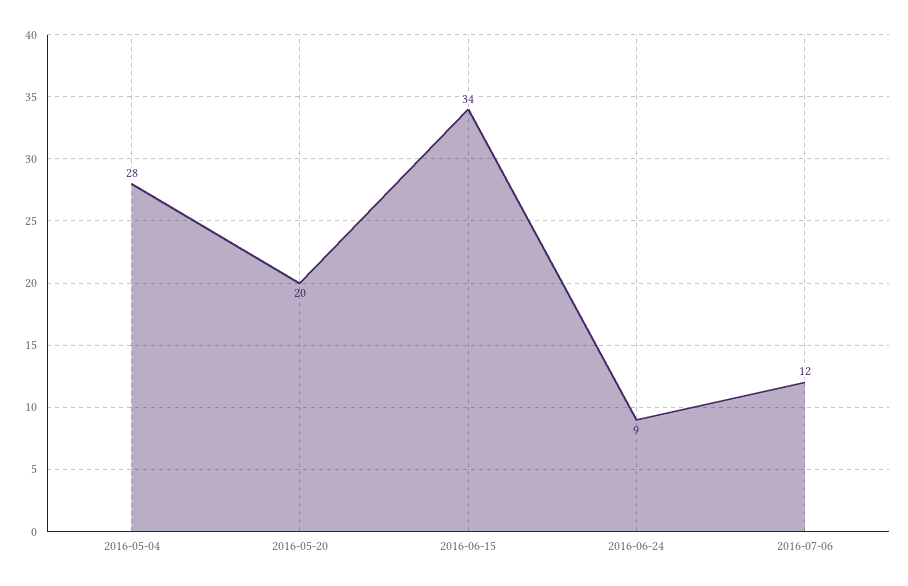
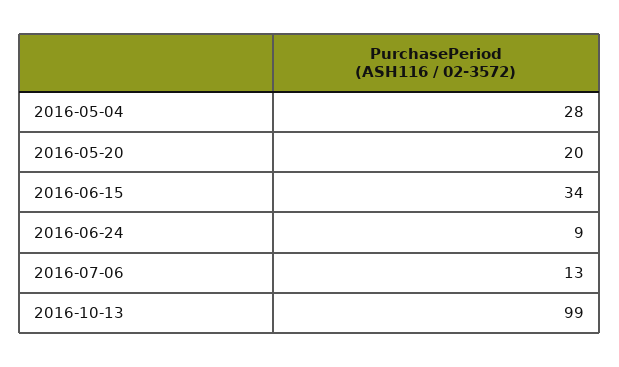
2016-07-06: 12 -> 13
2016-10-13: none -> 99

